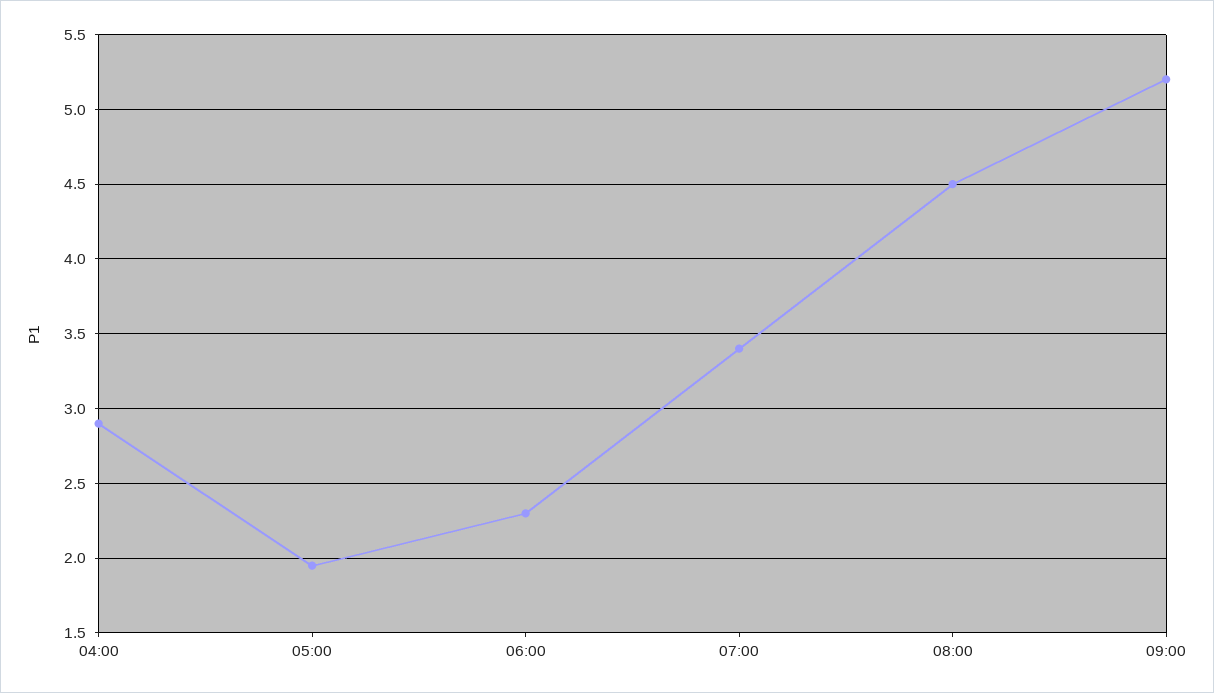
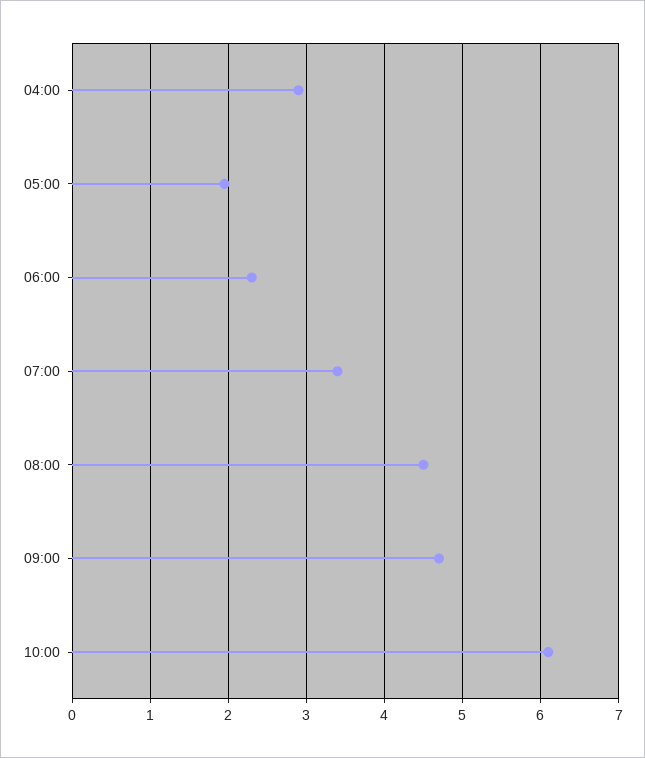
09:00: 5.2 -> 4.7
10:00: none -> 6.1

